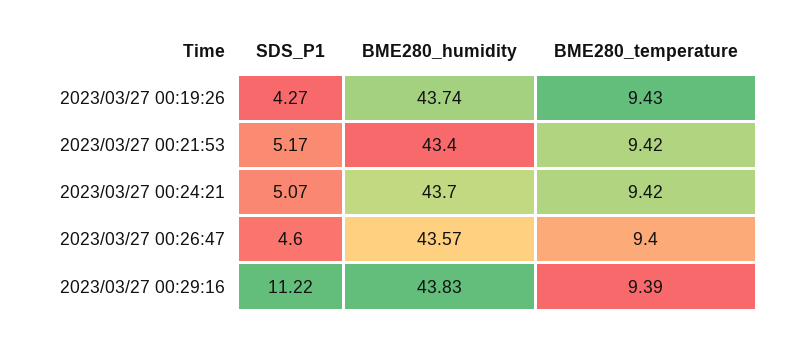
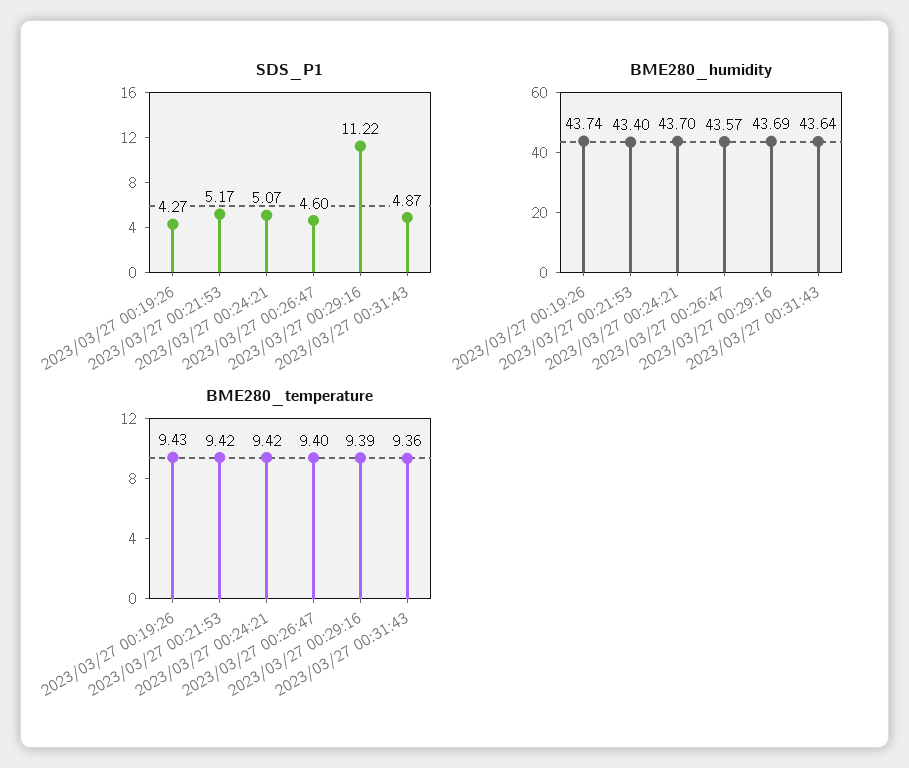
BME280_humidity, 2023/03/27 00:29:16: 43.83 -> 43.69
SDS_P1, 2023/03/27 00:31:43: none -> 4.87
BME280_humidity, 2023/03/27 00:31:43: none -> 43.64
BME280_temperature, 2023/03/27 00:31:43: none -> 9.36

